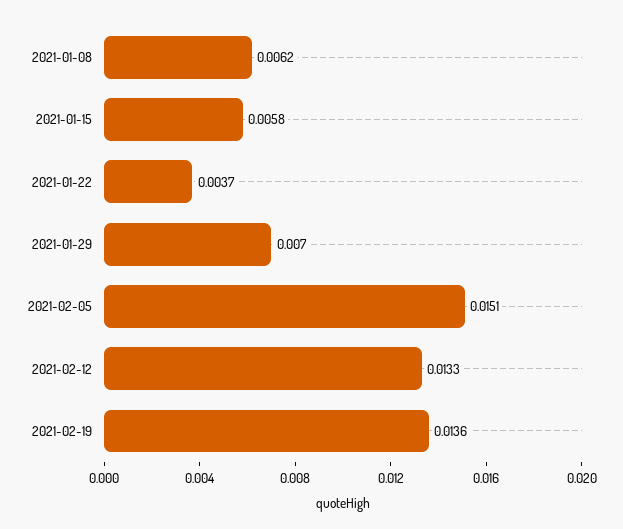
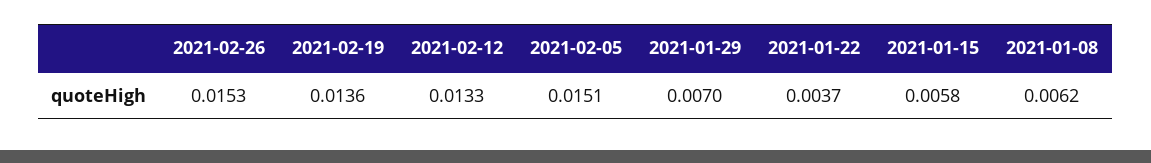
2021-02-26: none -> 0.0153

